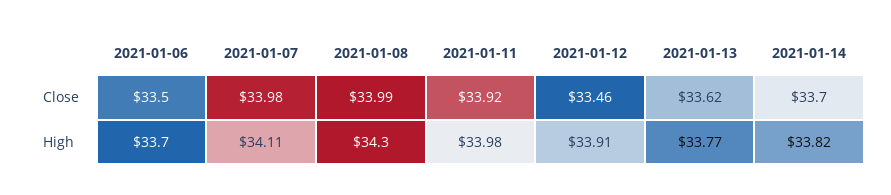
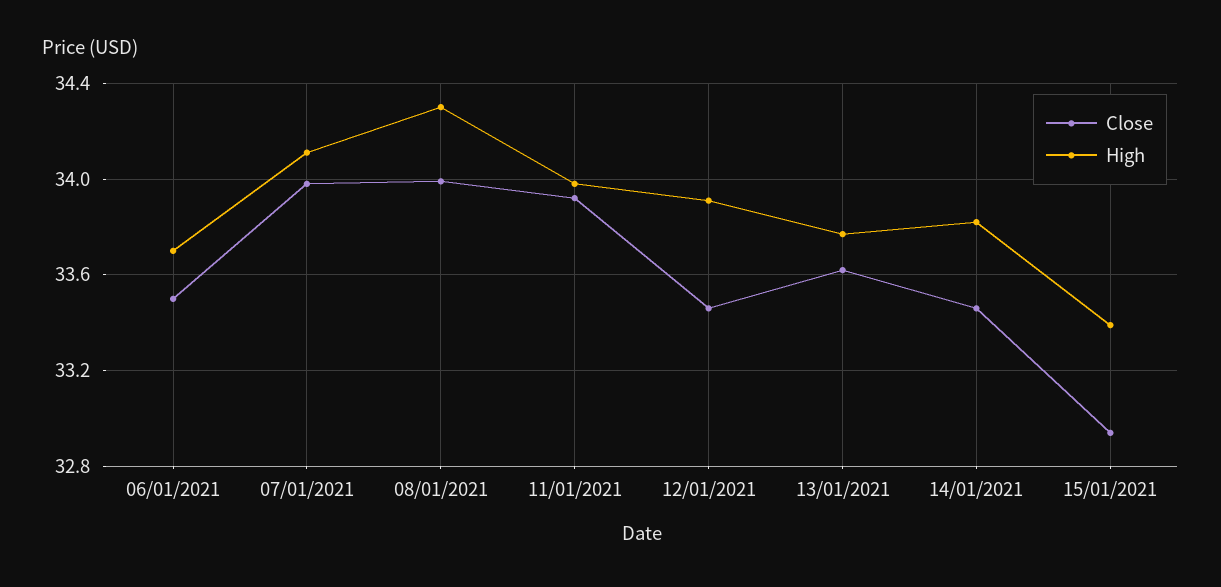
Close, 2021-01-14: 33.7 -> 33.45
Close, 15/01/2021: none -> 32.95
High, 15/01/2021: none -> 33.4

